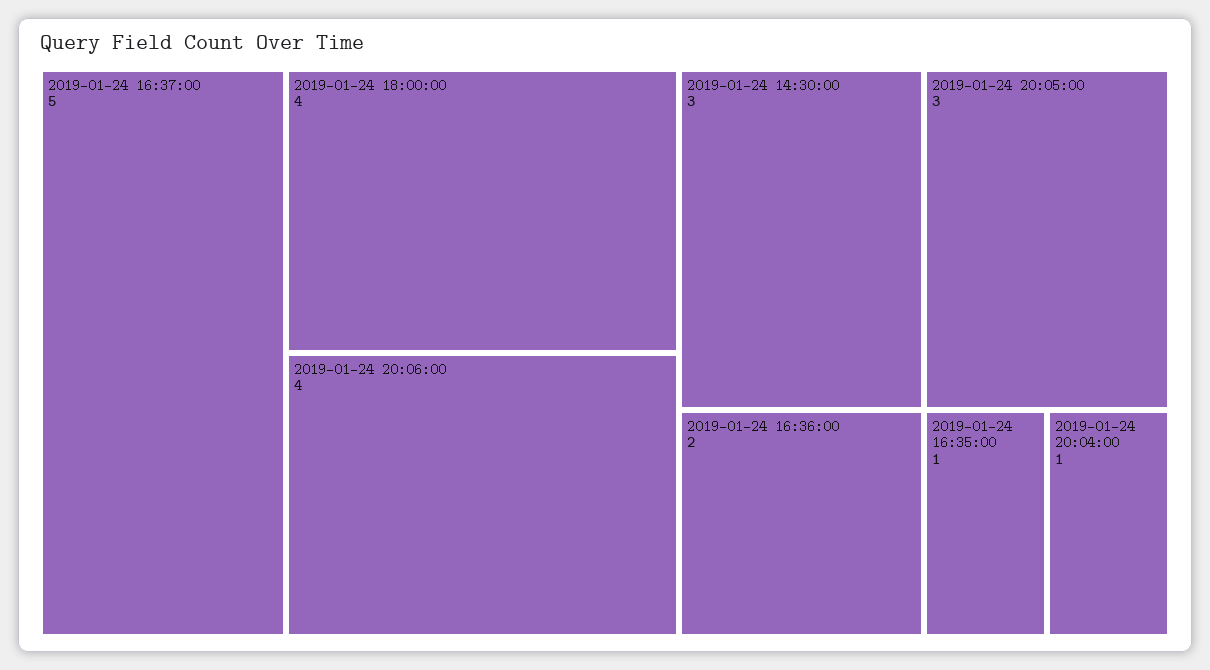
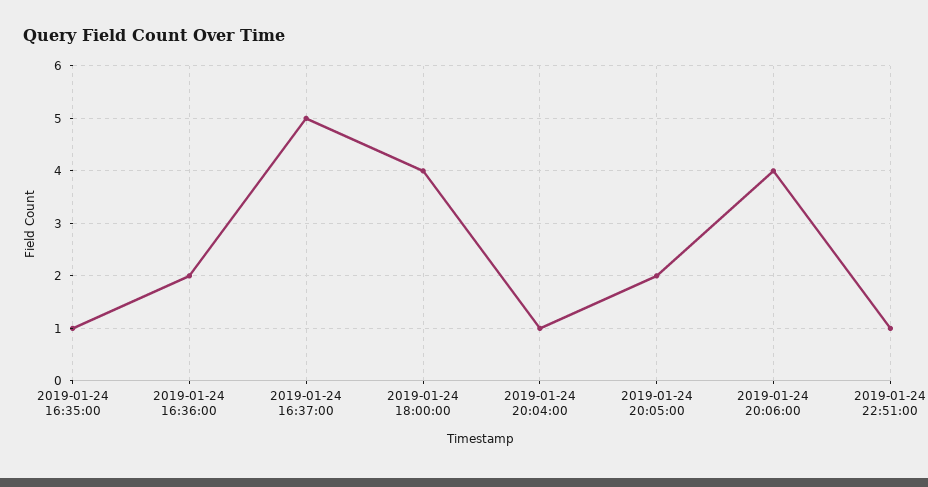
2019-01-24 14:30:00: 3 -> none
2019-01-24 20:05:00: 3 -> 2
2019-01-24 22:51:00: none -> 1

